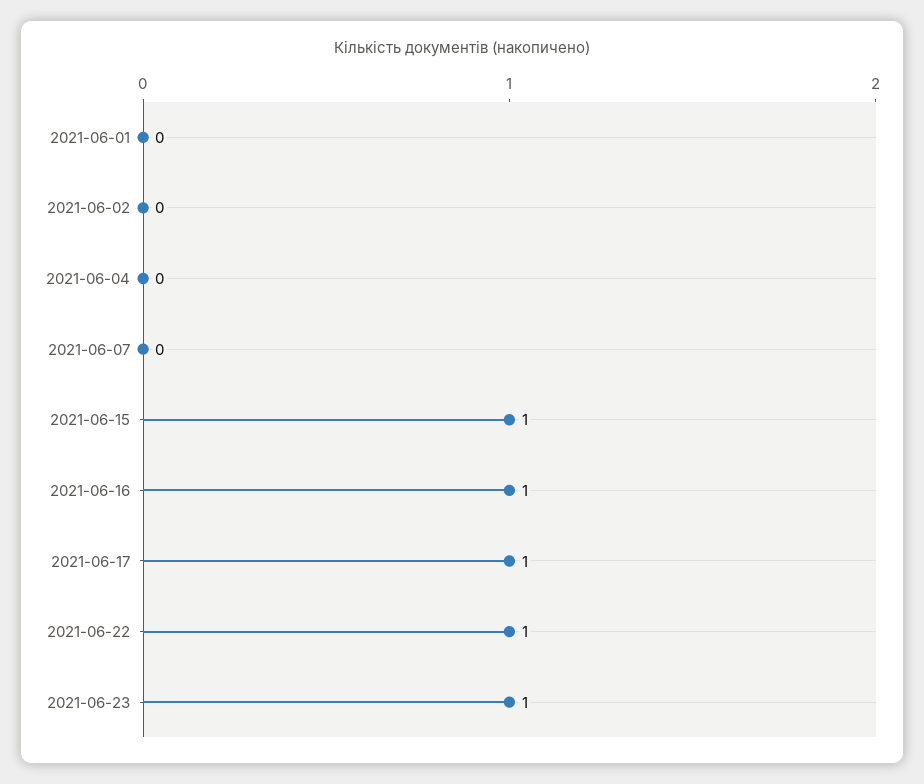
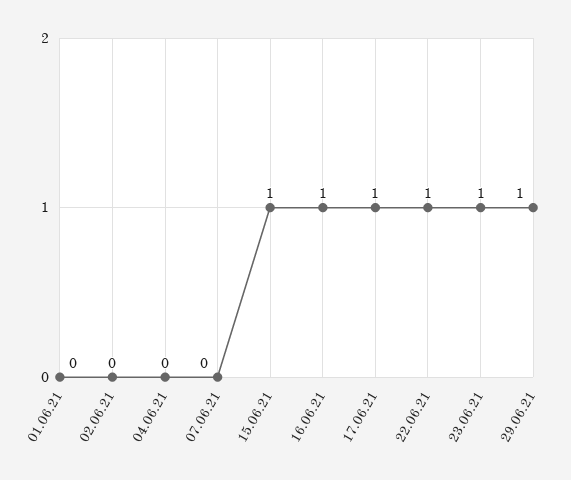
29.06.21: none -> 1

